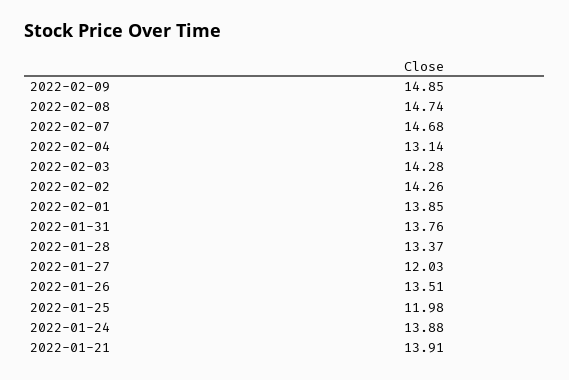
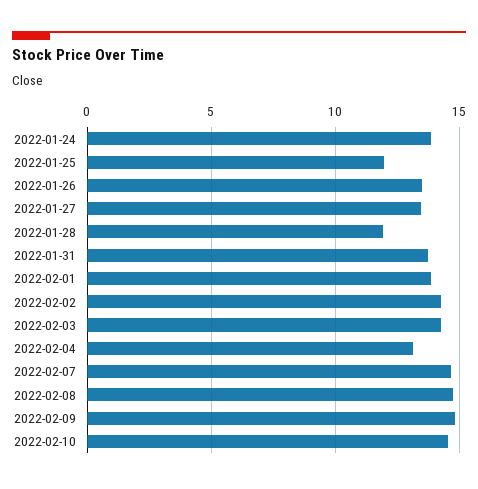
2022-01-28: 13.37 -> 12
2022-01-27: 12.03 -> 13.5
2022-01-21: 13.91 -> none
2022-02-10: none -> 14.5

